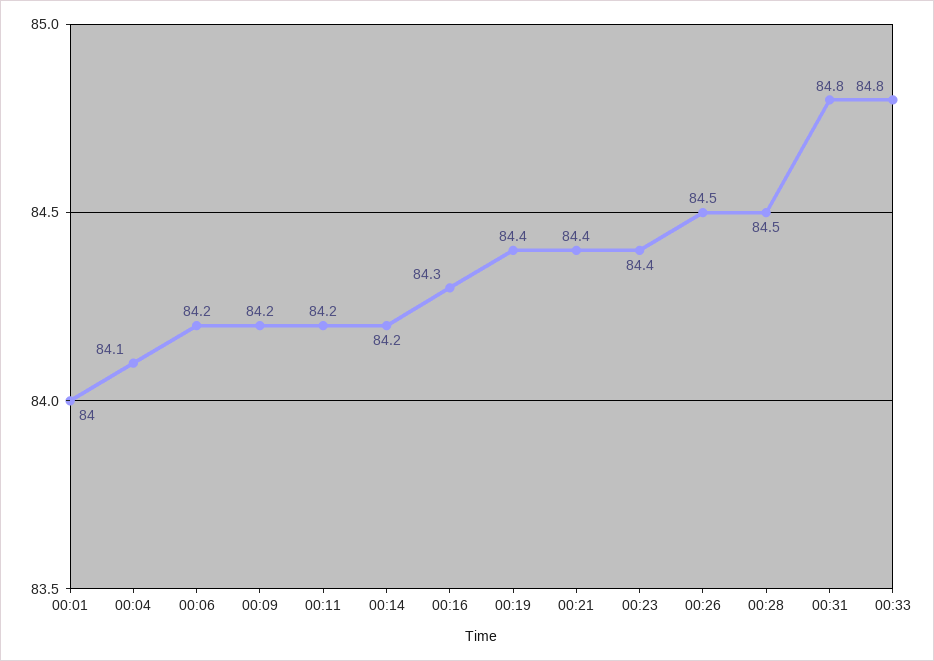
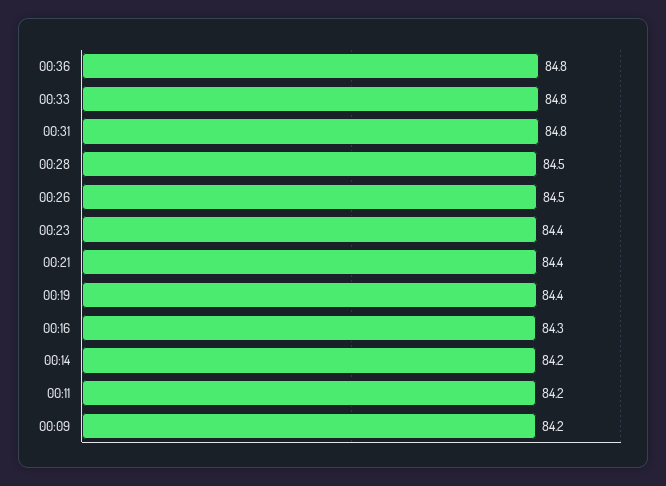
00:01: 84 -> none
00:04: 84.1 -> none
00:06: 84.2 -> none
00:36: none -> 84.8

